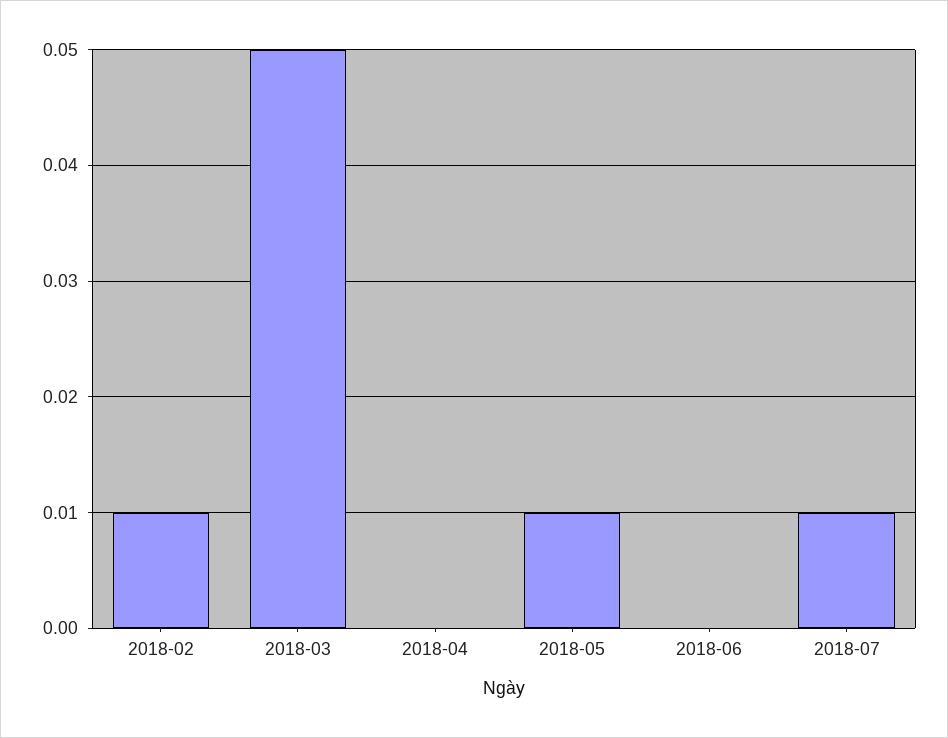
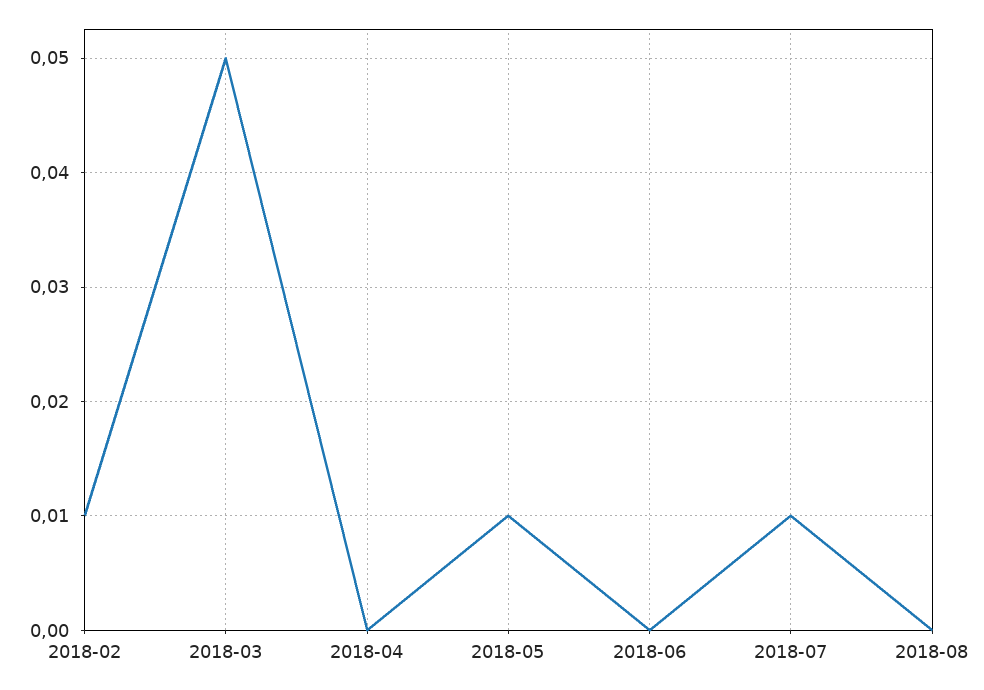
2018-08: none -> 0

